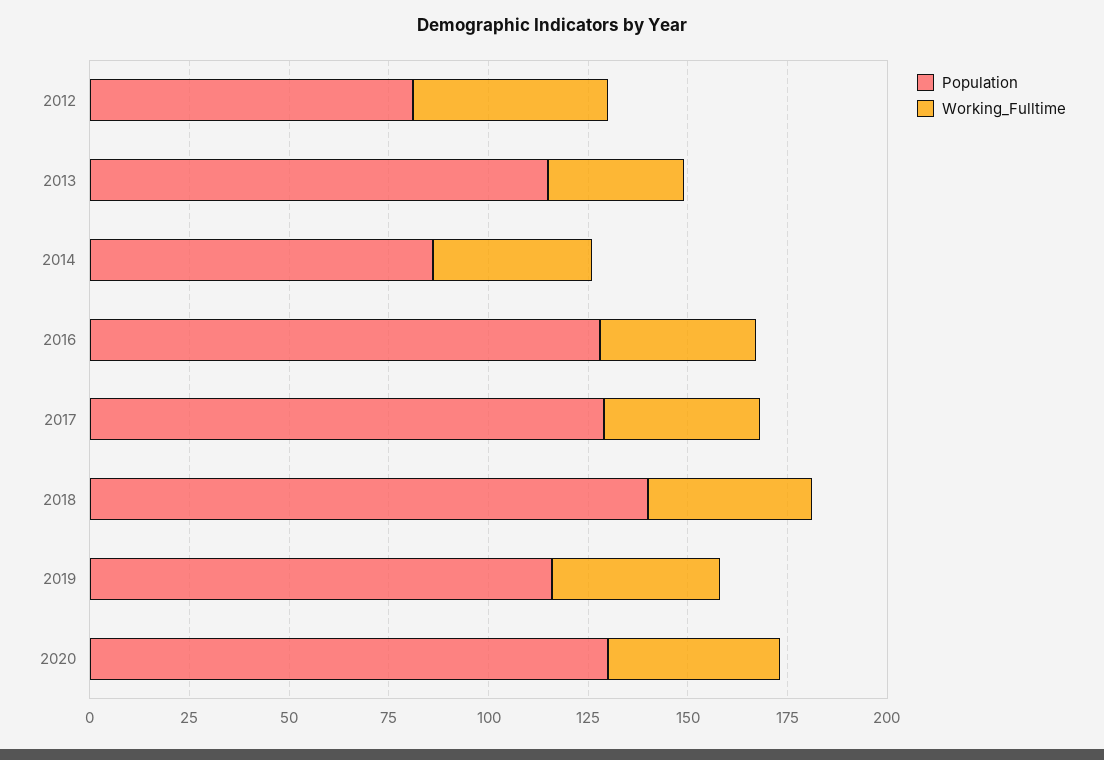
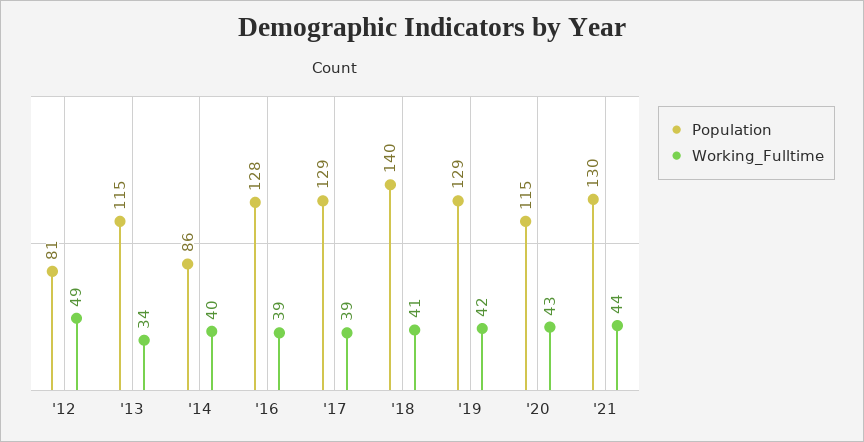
Population, 2019: 115 -> 129
Population, 2020: 130 -> 115
Population, '21: none -> 130
Working_Fulltime, '21: none -> 44

